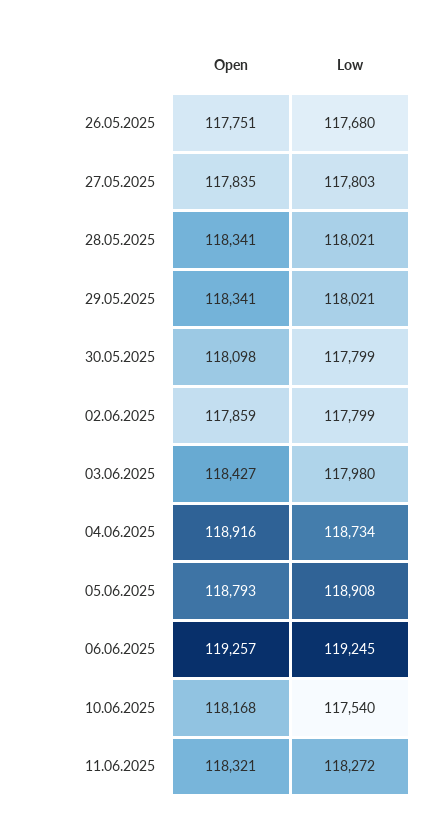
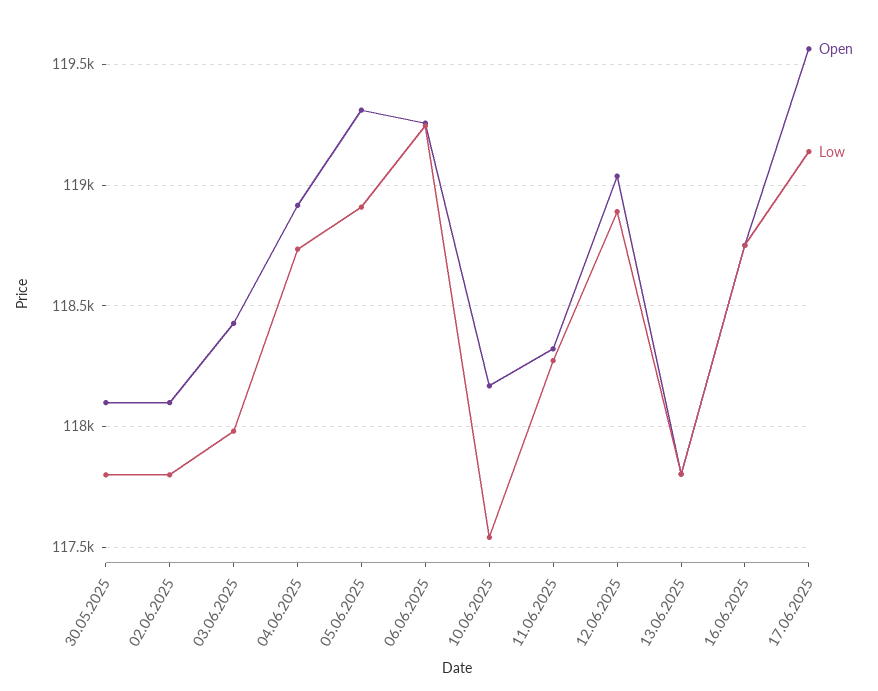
Open, 26.05.2025: 117751 -> none
Low, 26.05.2025: 117680 -> none
Open, 27.05.2025: 117835 -> none
Low, 27.05.2025: 117803 -> none
Open, 28.05.2025: 118341 -> none
Low, 28.05.2025: 118021 -> none
Open, 29.05.2025: 118341 -> none
Low, 29.05.2025: 118021 -> none
Open, 02.06.2025: 117859 -> 118100
Open, 05.06.2025: 118793 -> 119300
Open, 12.06.2025: none -> 119050
Low, 12.06.2025: none -> 118900
Open, 13.06.2025: none -> 117800
Low, 13.06.2025: none -> 117800
Open, 16.06.2025: none -> 118750
Low, 16.06.2025: none -> 118750
Open, 17.06.2025: none -> 119550
Low, 17.06.2025: none -> 119150

